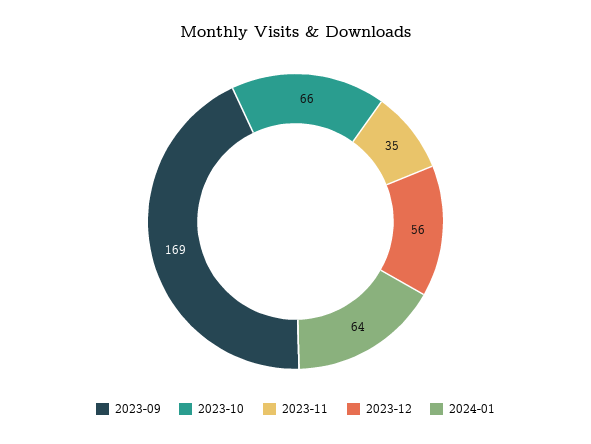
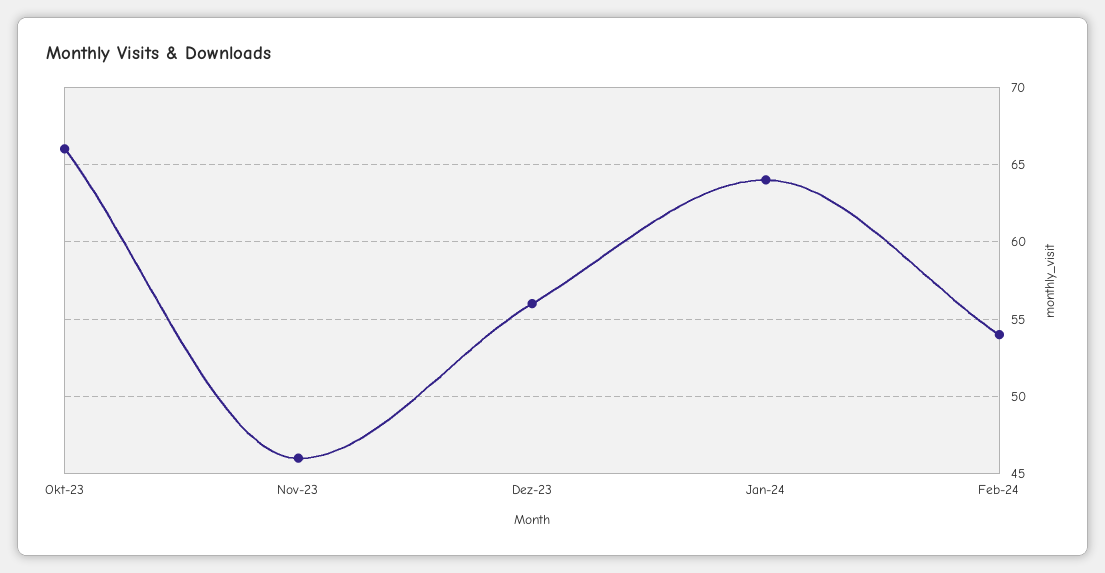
2023-09: 169 -> none
2023-11: 35 -> 46
Feb-24: none -> 54

